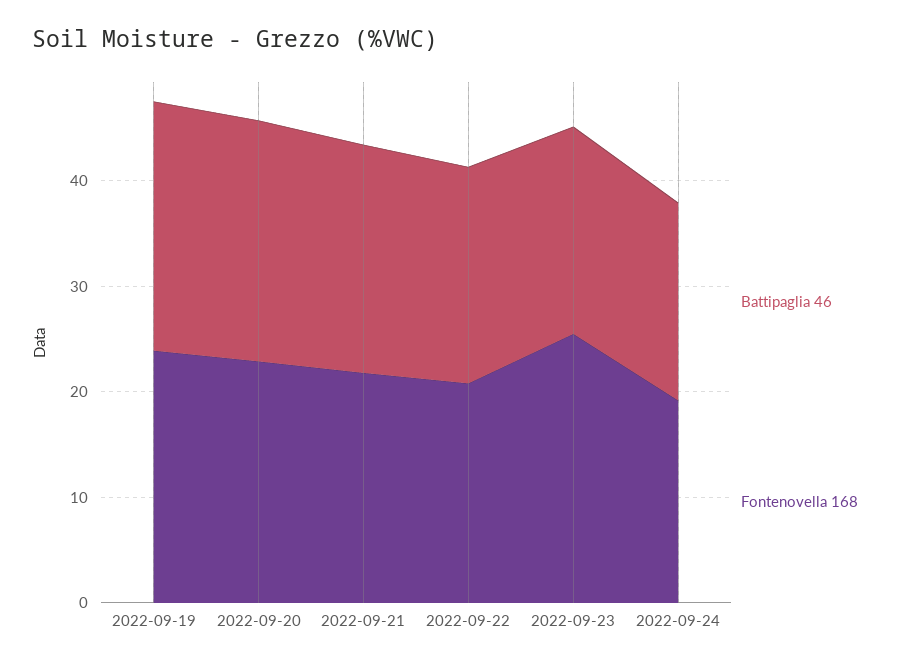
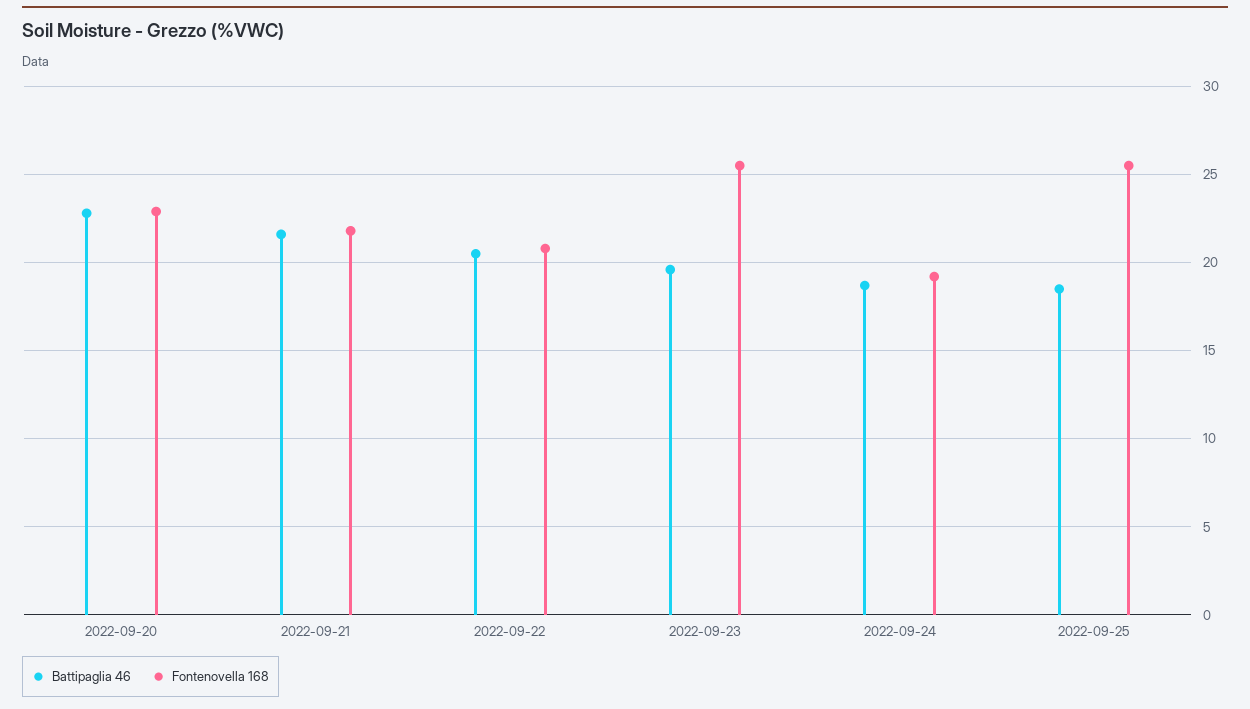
Battipaglia 46, 2022-09-19: 24 -> none
Fontenovella 168, 2022-09-19: 24 -> none
Battipaglia 46, 2022-09-25: none -> 18.5
Fontenovella 168, 2022-09-25: none -> 25.5

